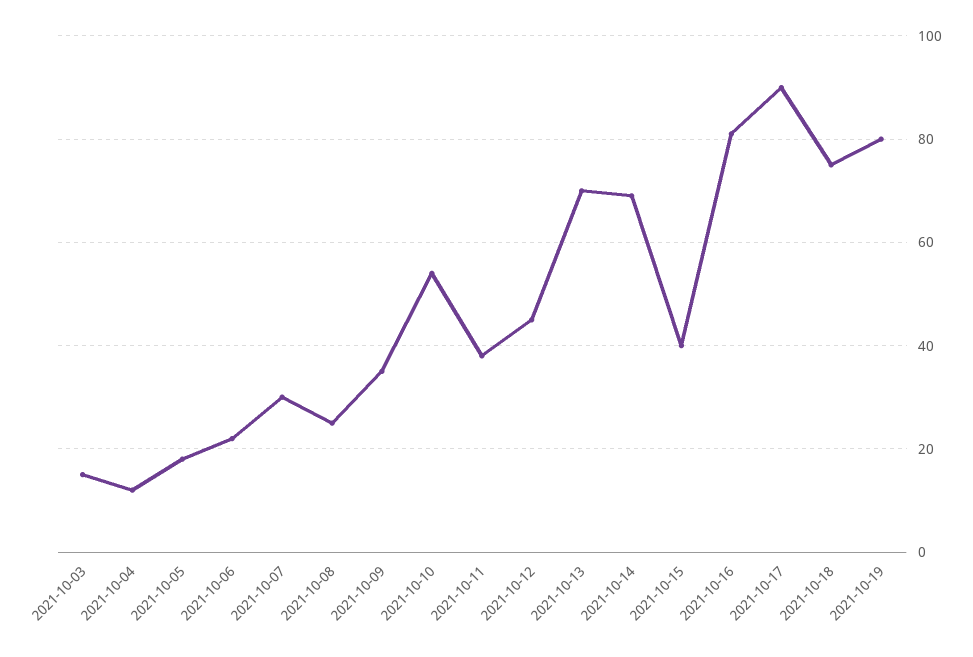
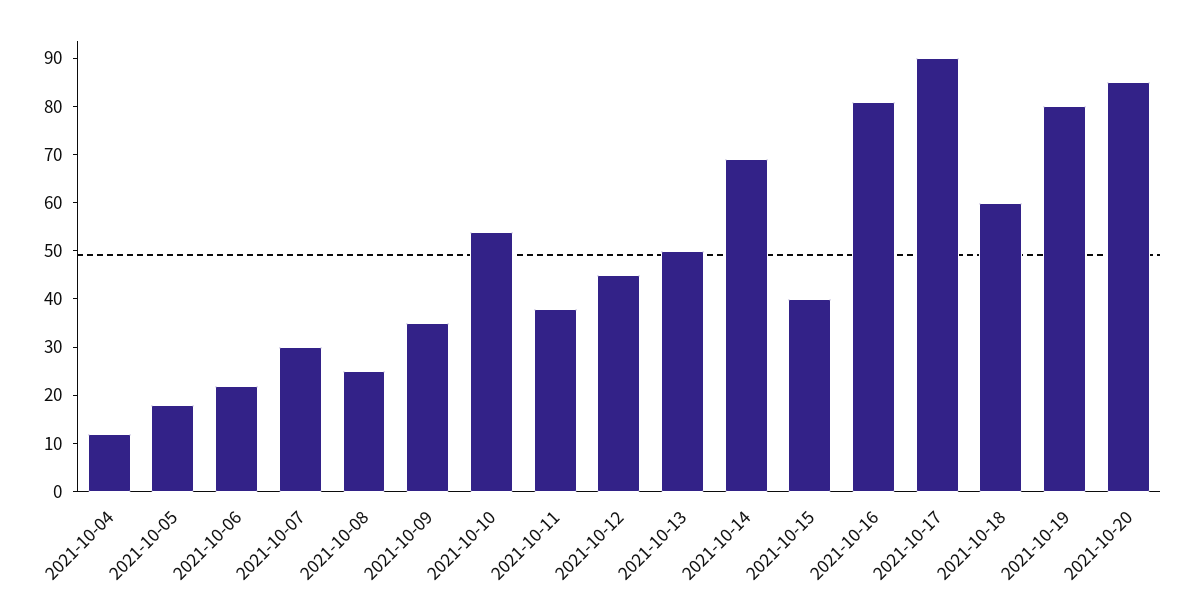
2021-10-03: 15 -> none
2021-10-13: 70 -> 50
2021-10-18: 75 -> 60
2021-10-20: none -> 85

